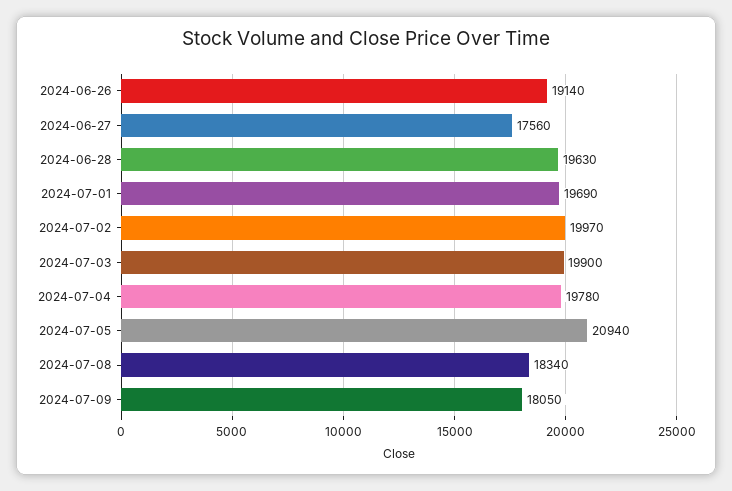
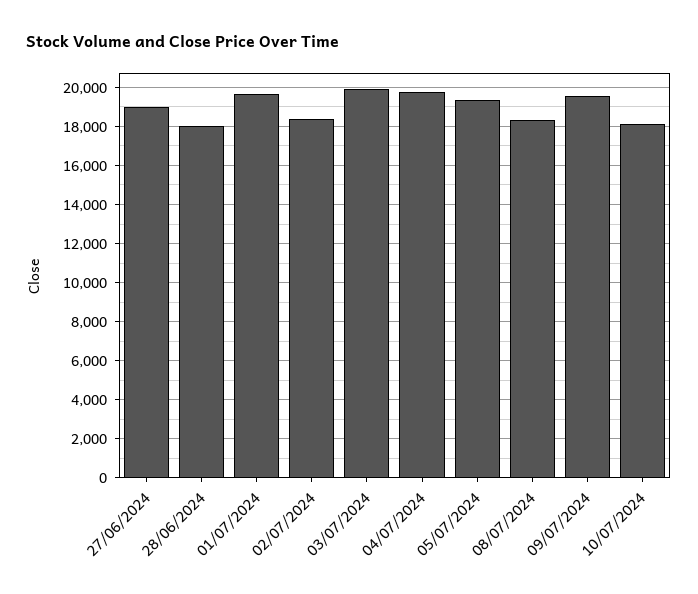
2024-06-26: 19140 -> none
2024-06-27: 17560 -> 19000
2024-06-28: 19630 -> 18000
2024-07-02: 19970 -> 18500
2024-07-05: 20940 -> 19500
2024-07-09: 18050 -> 19500
10/07/2024: none -> 18000

